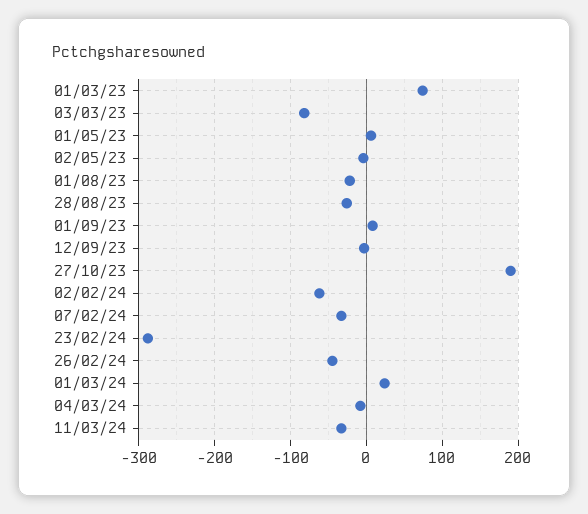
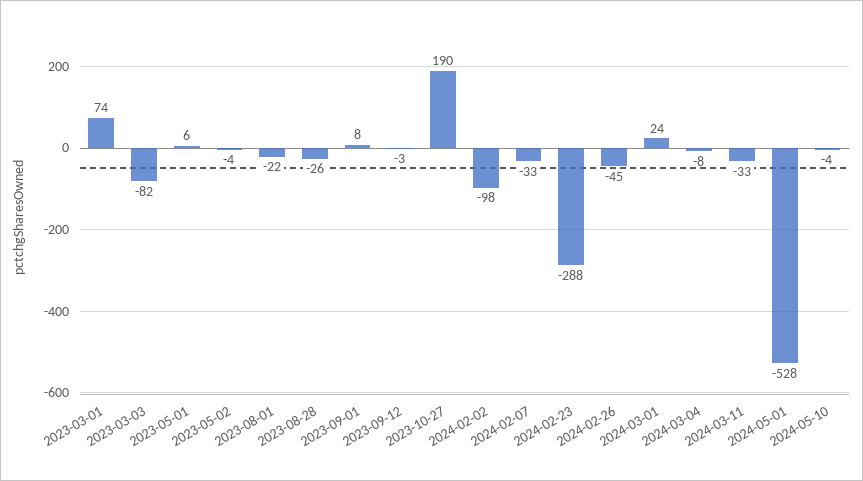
02/02/24: -60 -> -98
2024-05-01: none -> -528
2024-05-10: none -> -4

